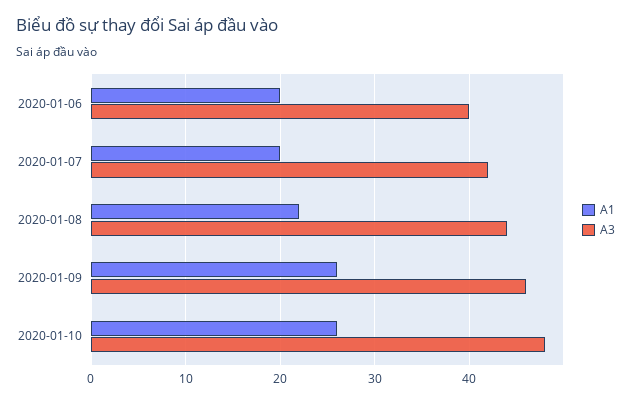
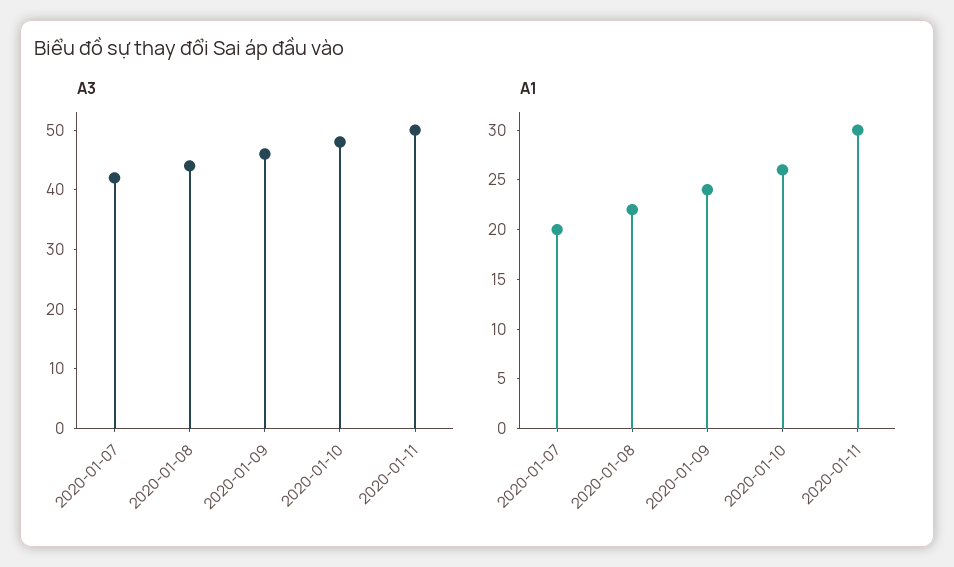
A1, 2020-01-06: 20 -> none
A3, 2020-01-06: 40 -> none
A1, 2020-01-09: 26 -> 24
A3, 2020-01-11: none -> 50
A1, 2020-01-11: none -> 30

